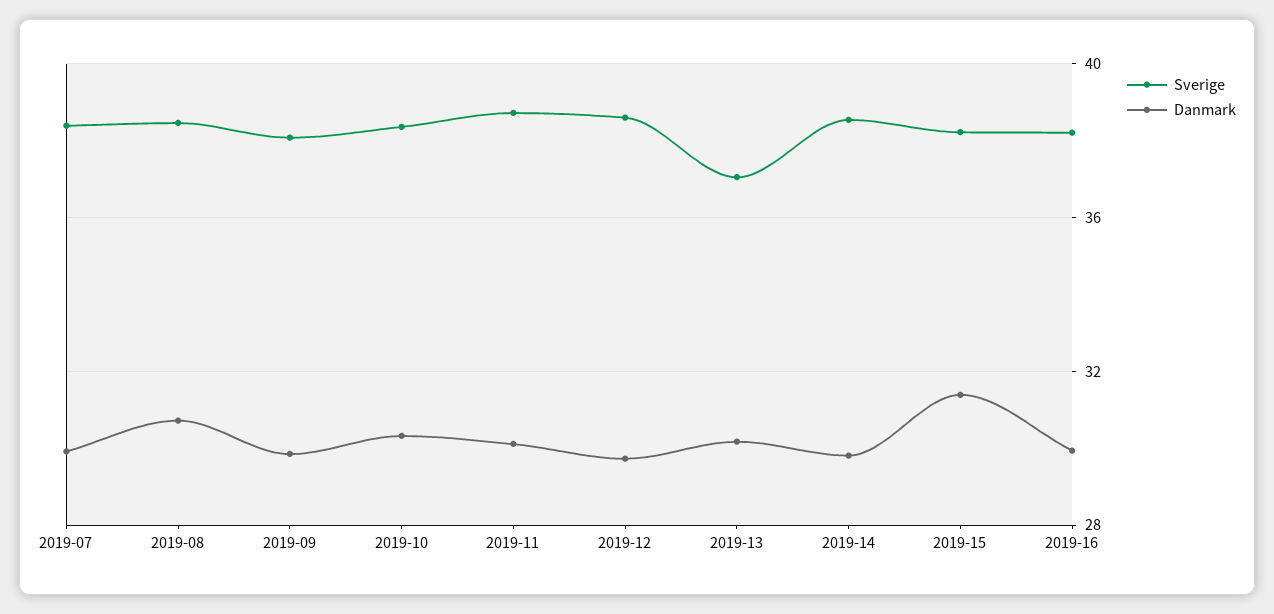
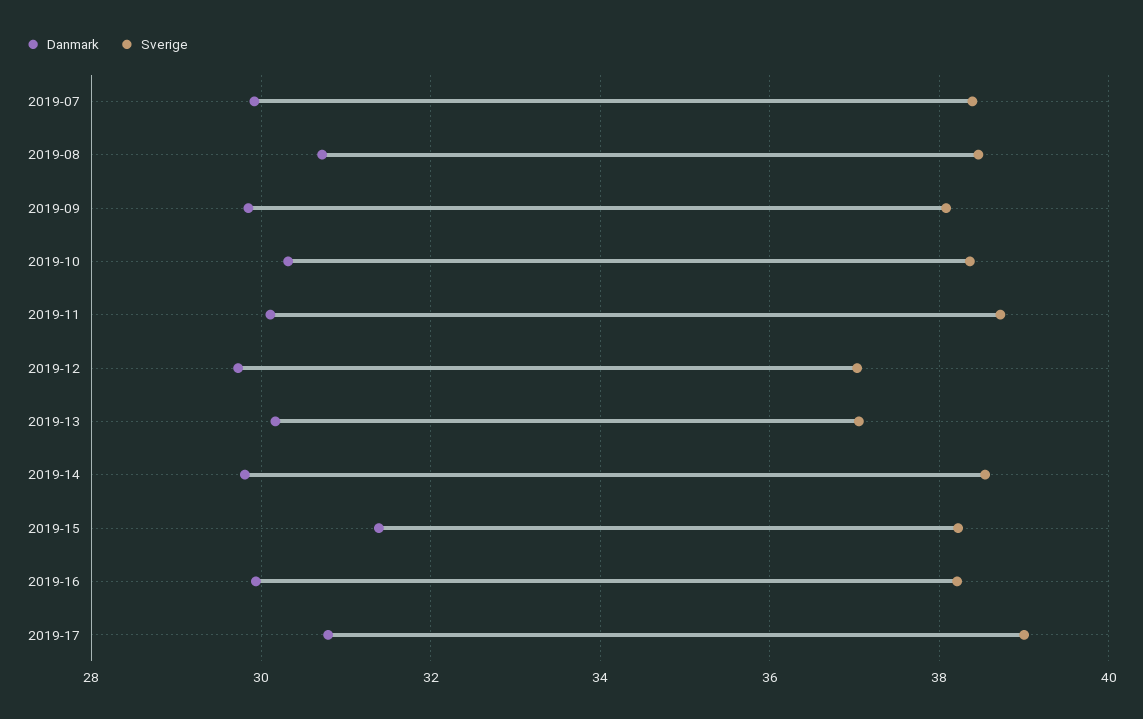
Sverige, 2019-12: 38.5 -> 37
Danmark, 2019-17: none -> 30.8
Sverige, 2019-17: none -> 39

